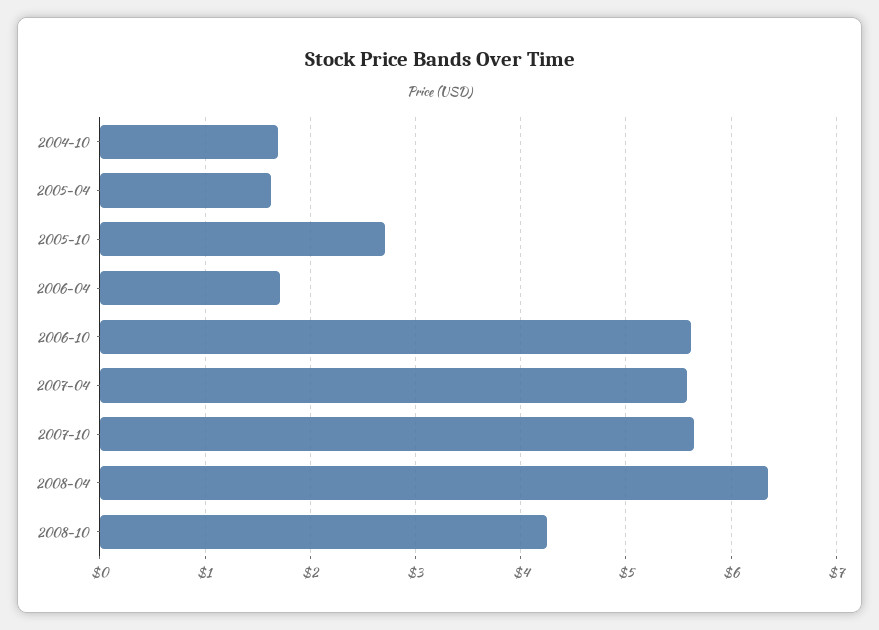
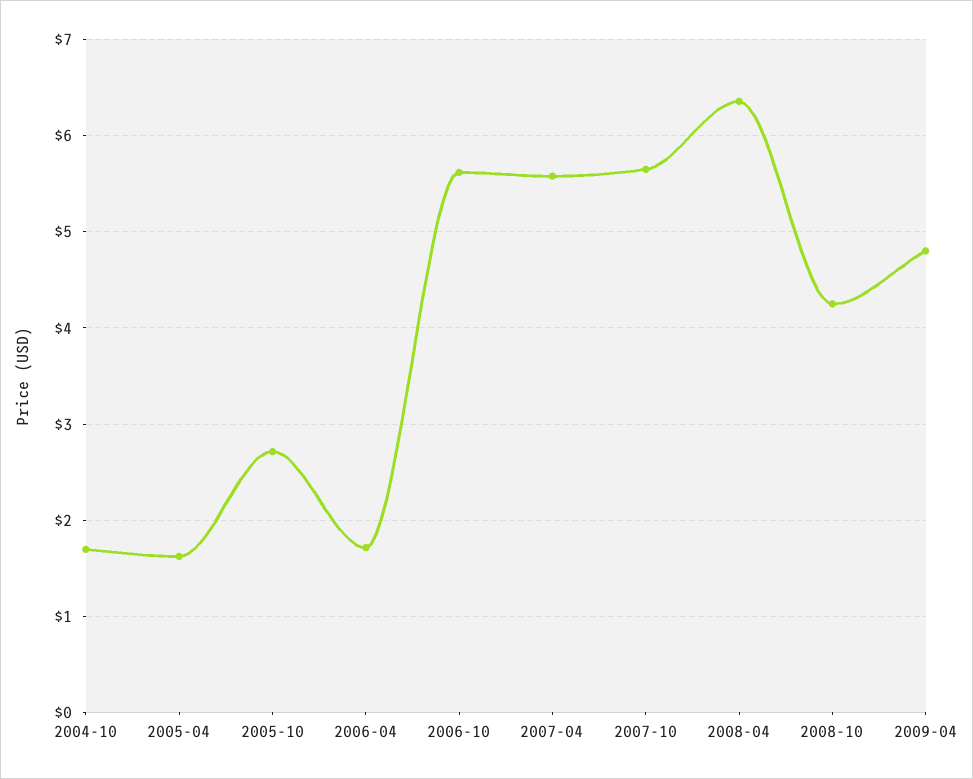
2009-04: none -> 4.8

